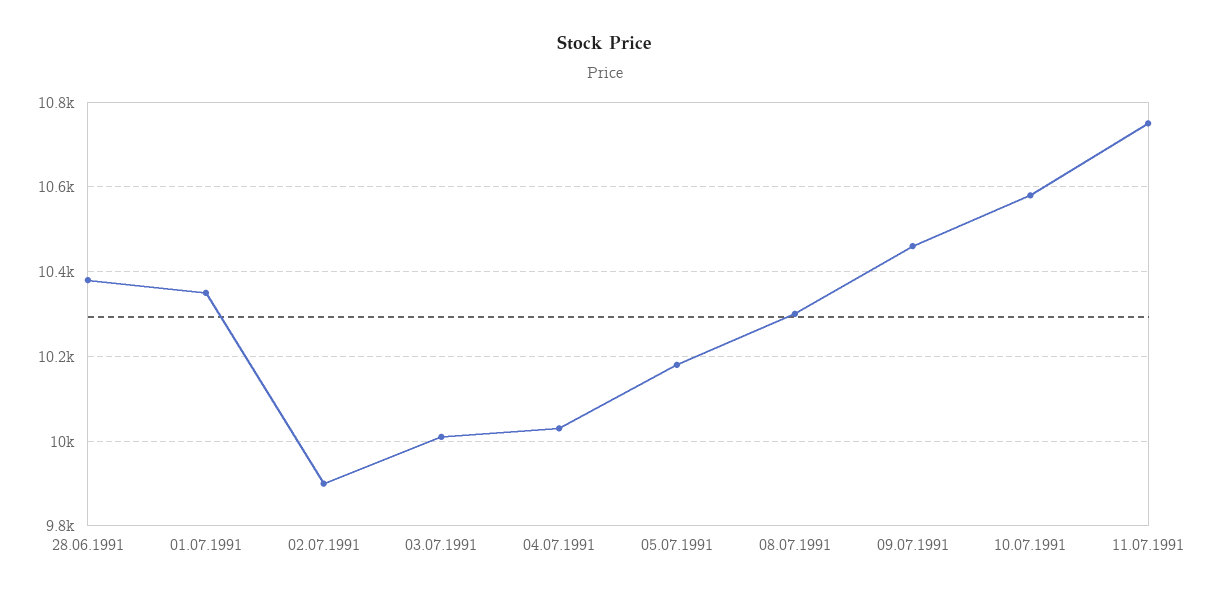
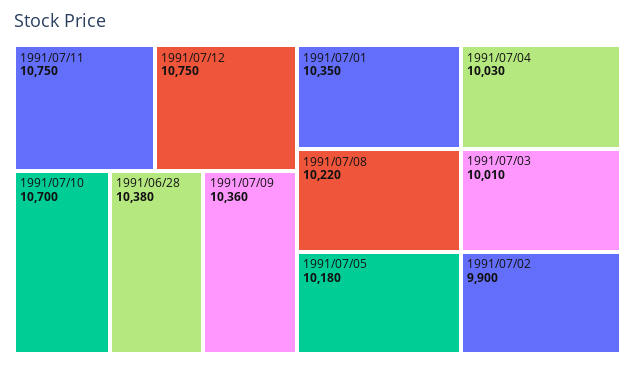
08.07.1991: 10300 -> 10220
09.07.1991: 10460 -> 10360
10.07.1991: 10580 -> 10700
1991/07/12: none -> 10750

